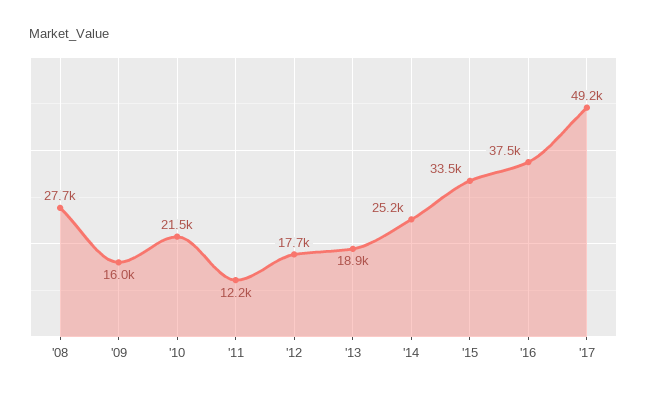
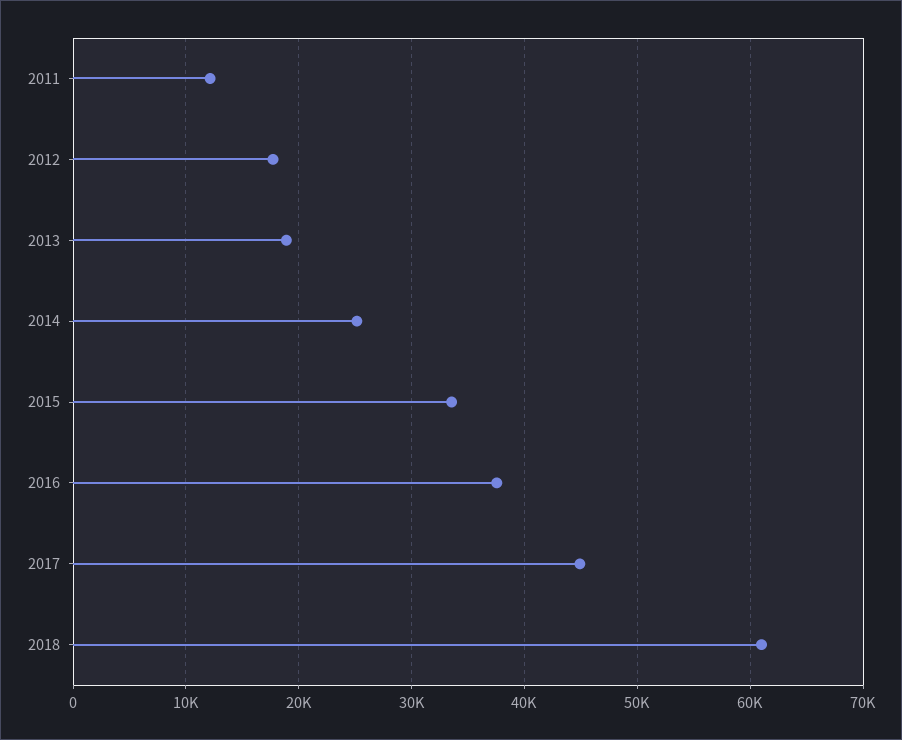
'08: 27700 -> none
'09: 16000 -> none
'10: 21500 -> none
'17: 49200 -> 45000
2018: none -> 61000

